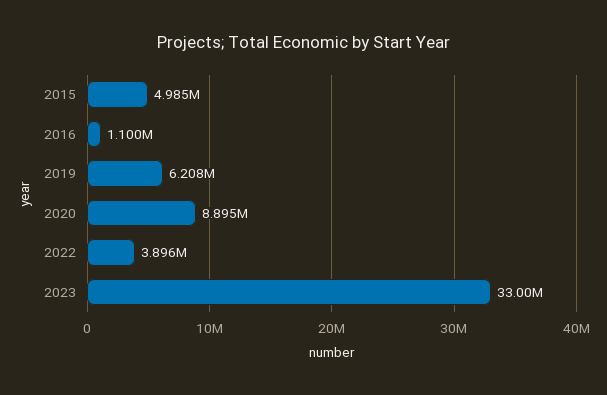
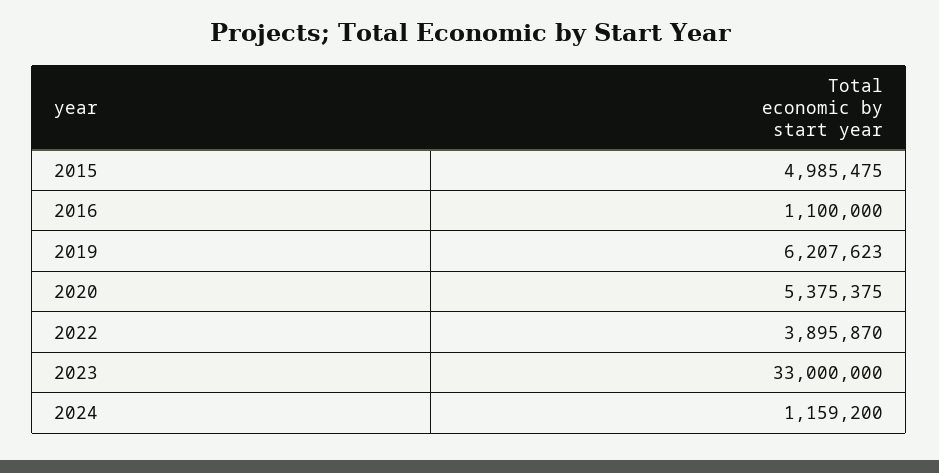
2020: 8895000 -> 5375375
2024: none -> 1159200

